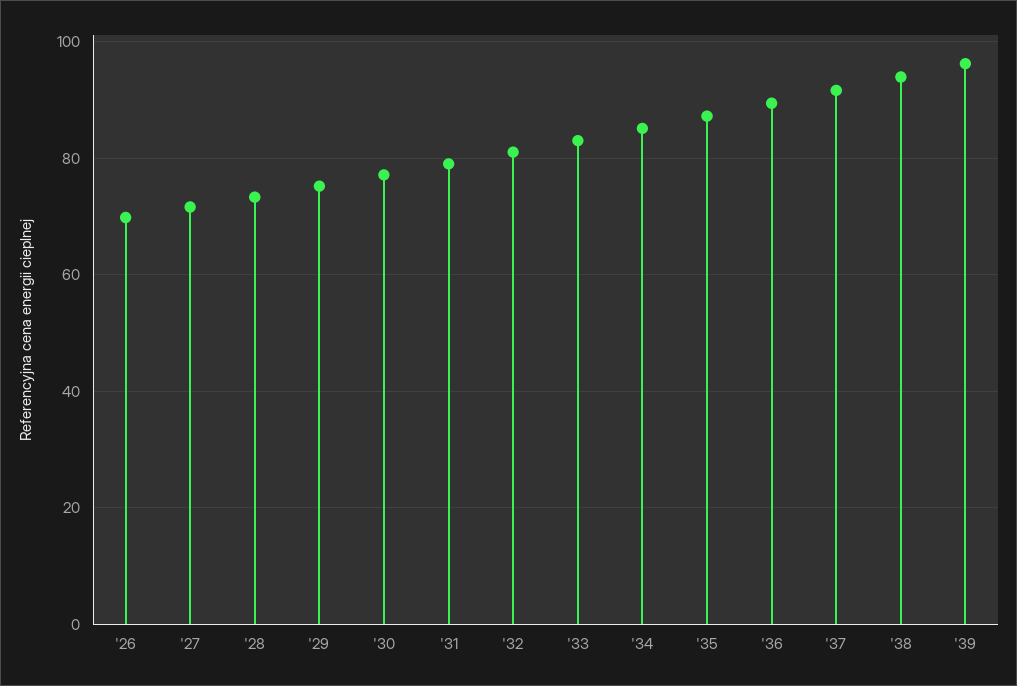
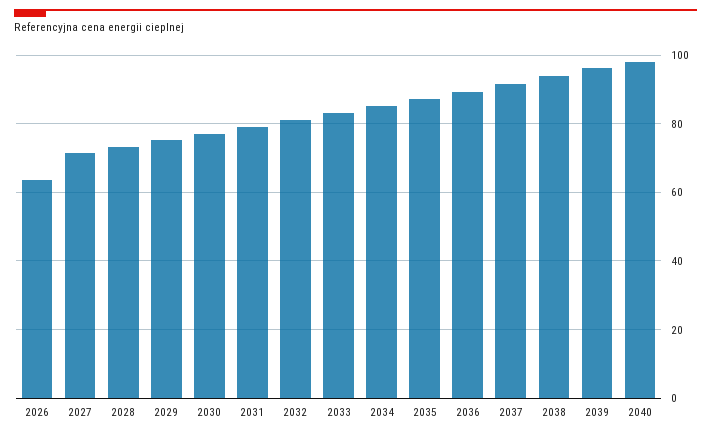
'26: 70 -> 64
2040: none -> 98

